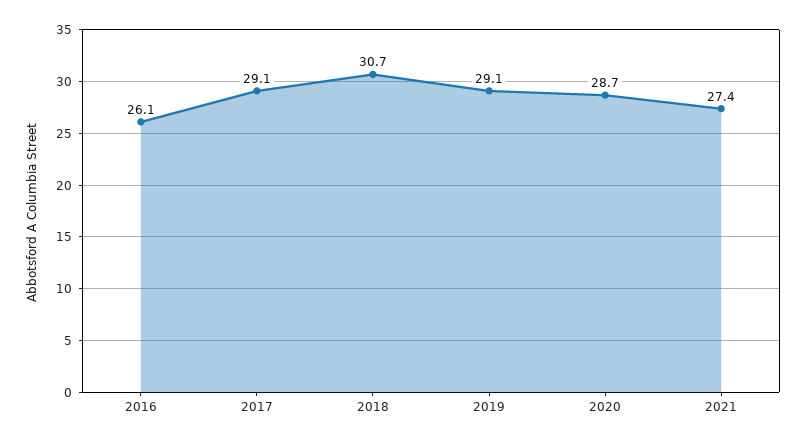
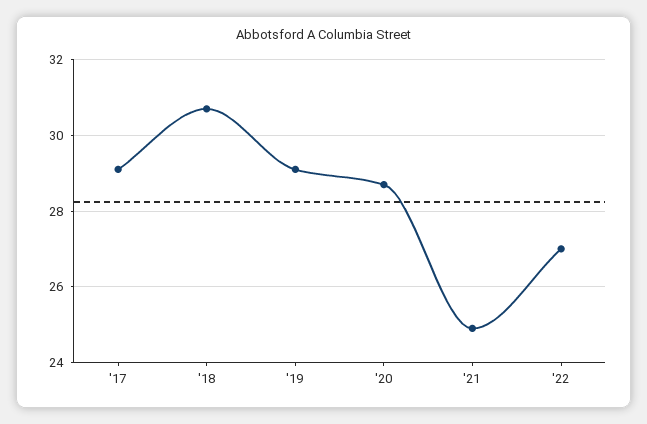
2016: 26.1 -> none
2021: 27.4 -> 25
'22: none -> 27

